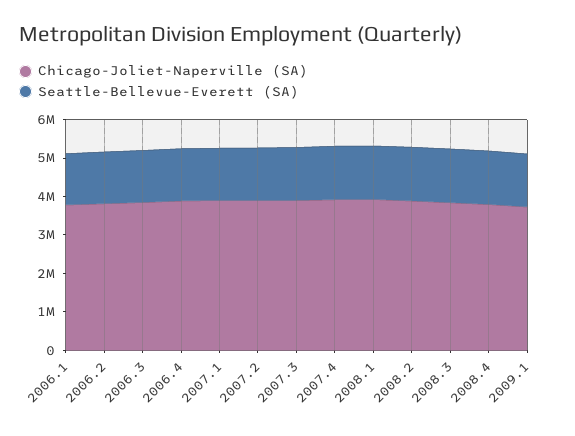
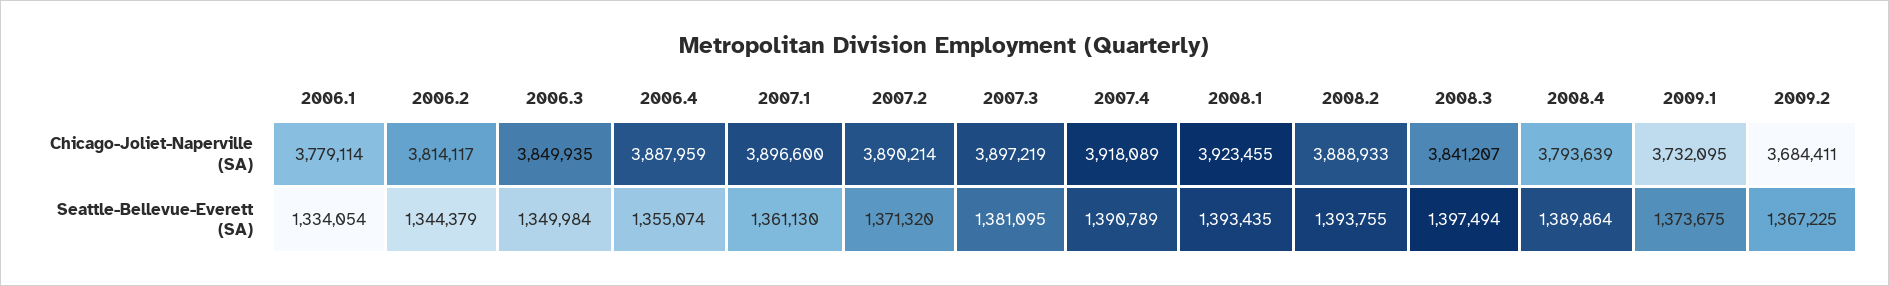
Chicago-Joliet-Naperville (SA), 2009.2: none -> 3684411
Seattle-Bellevue-Everett (SA), 2009.2: none -> 1367225

